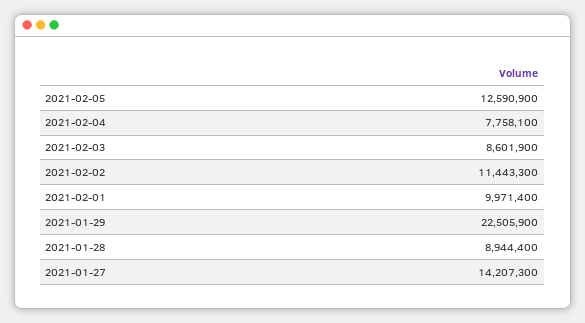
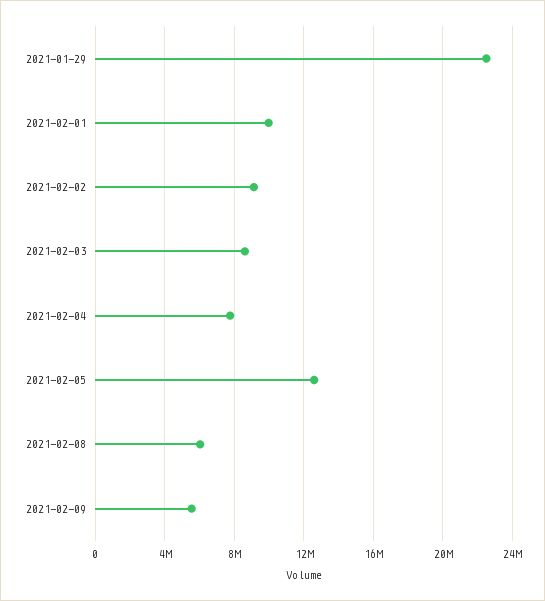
2021-02-02: 11443300 -> 9000000
2021-01-28: 8944400 -> none
2021-01-27: 14207300 -> none
2021-02-08: none -> 6000000
2021-02-09: none -> 5500000

